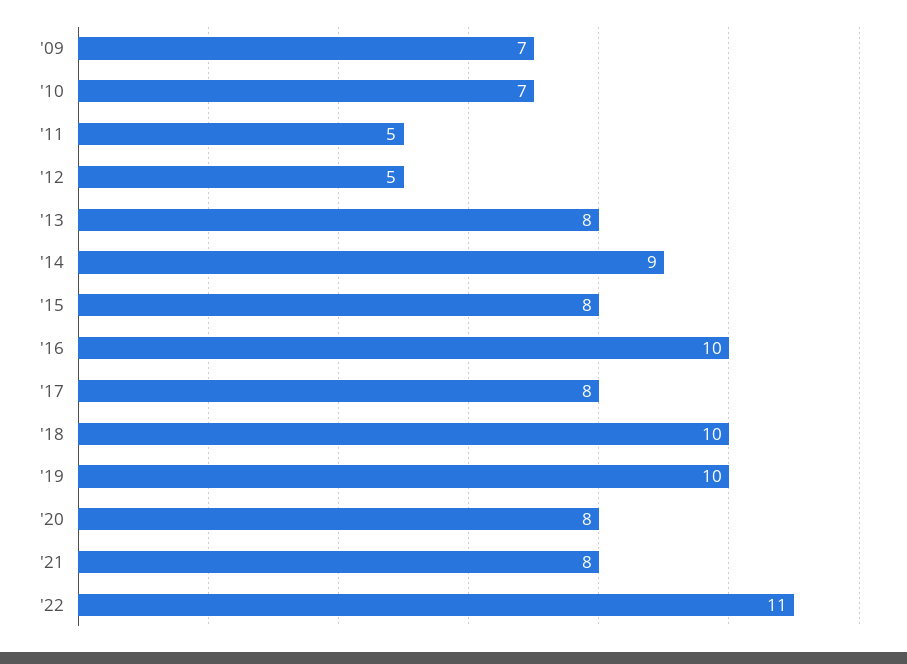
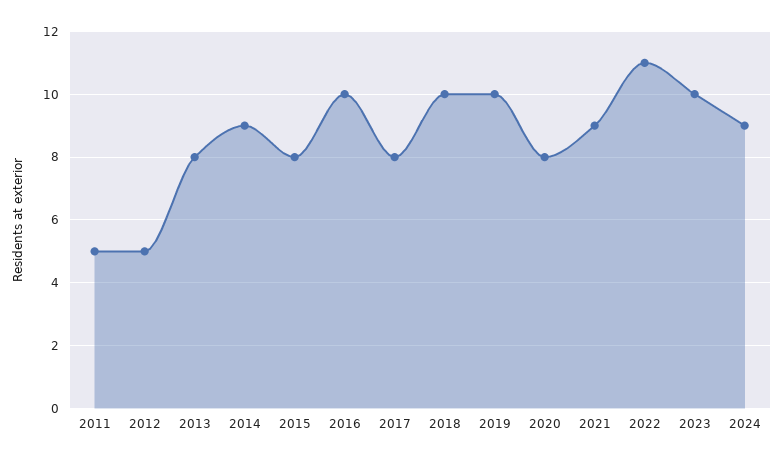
'09: 7 -> none
'10: 7 -> none
'21: 8 -> 9
2023: none -> 10
2024: none -> 9

